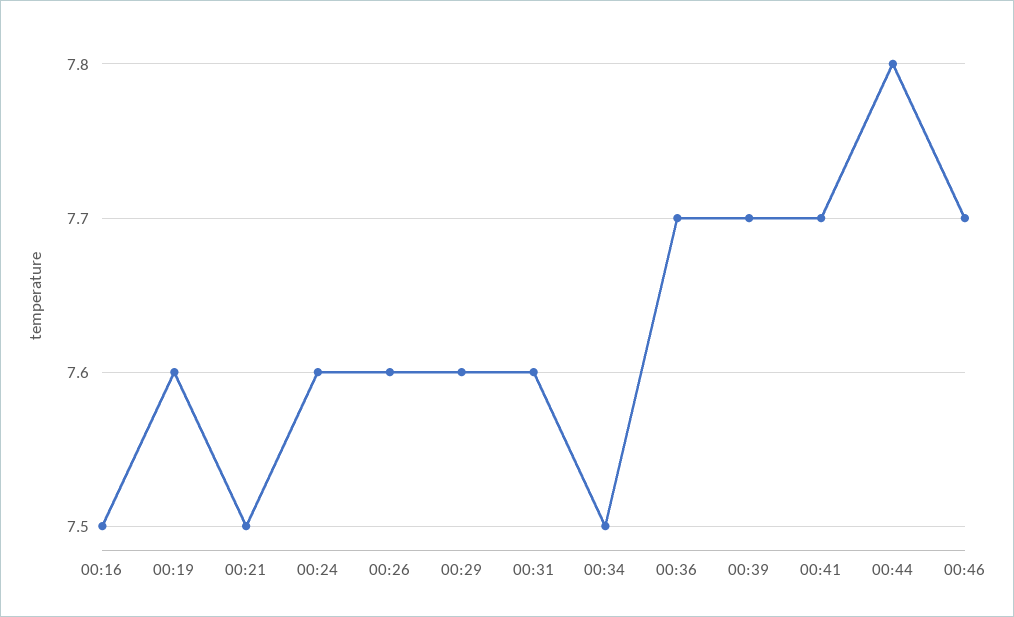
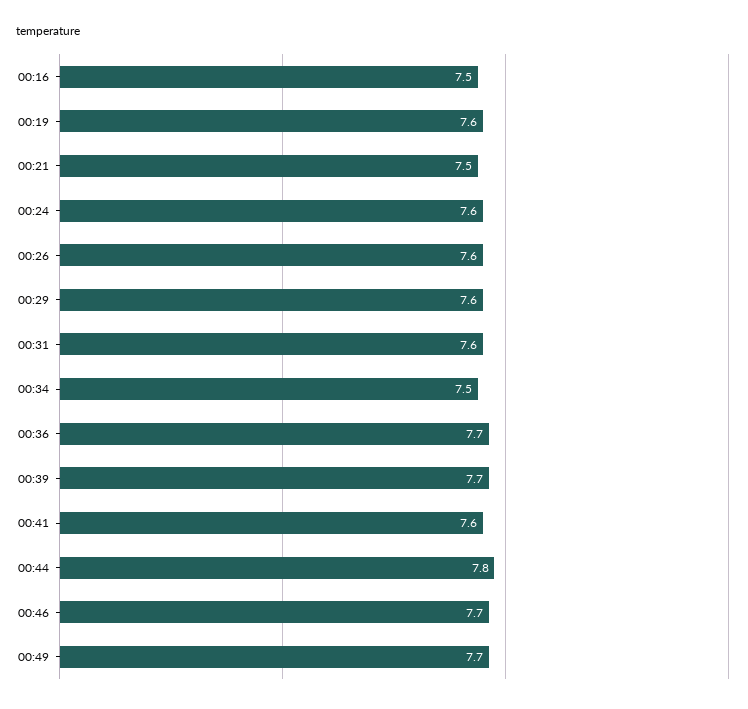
00:41: 7.7 -> 7.6
00:49: none -> 7.7

